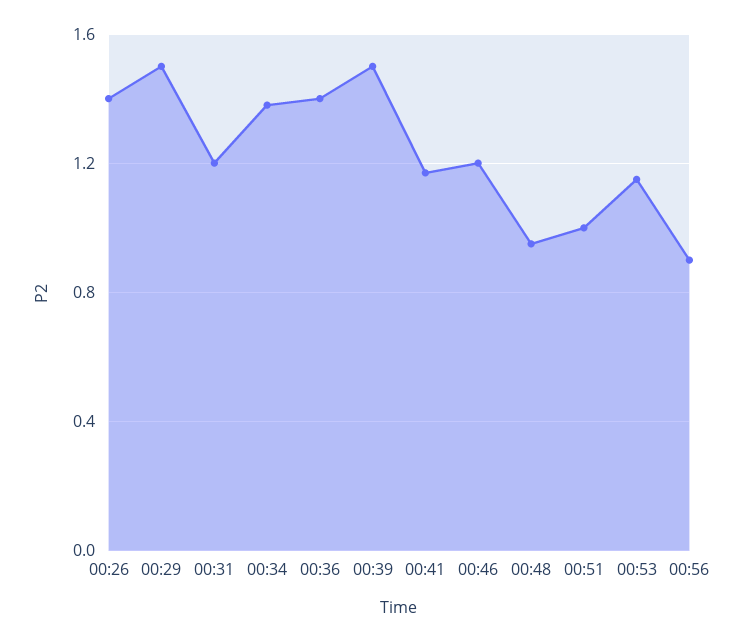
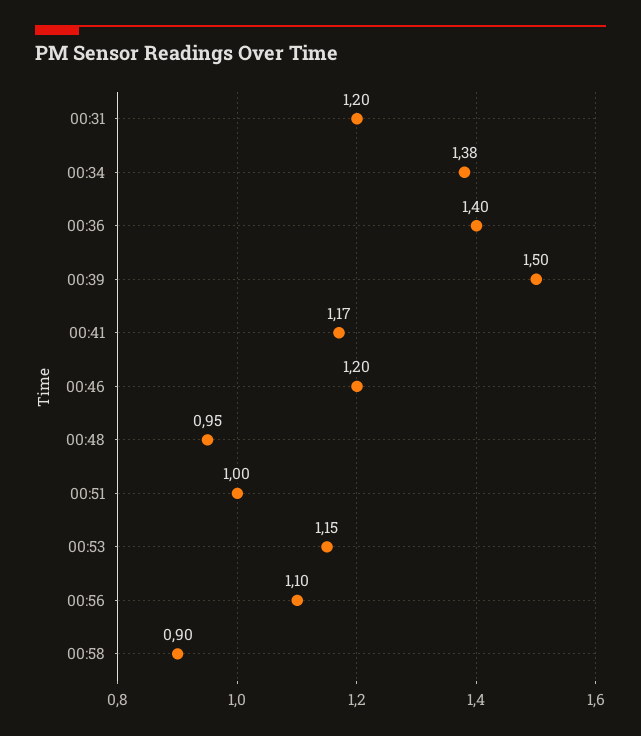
00:26: 1.4 -> none
00:29: 1.5 -> none
00:56: 0.9 -> 1.1
00:58: none -> 0.9

